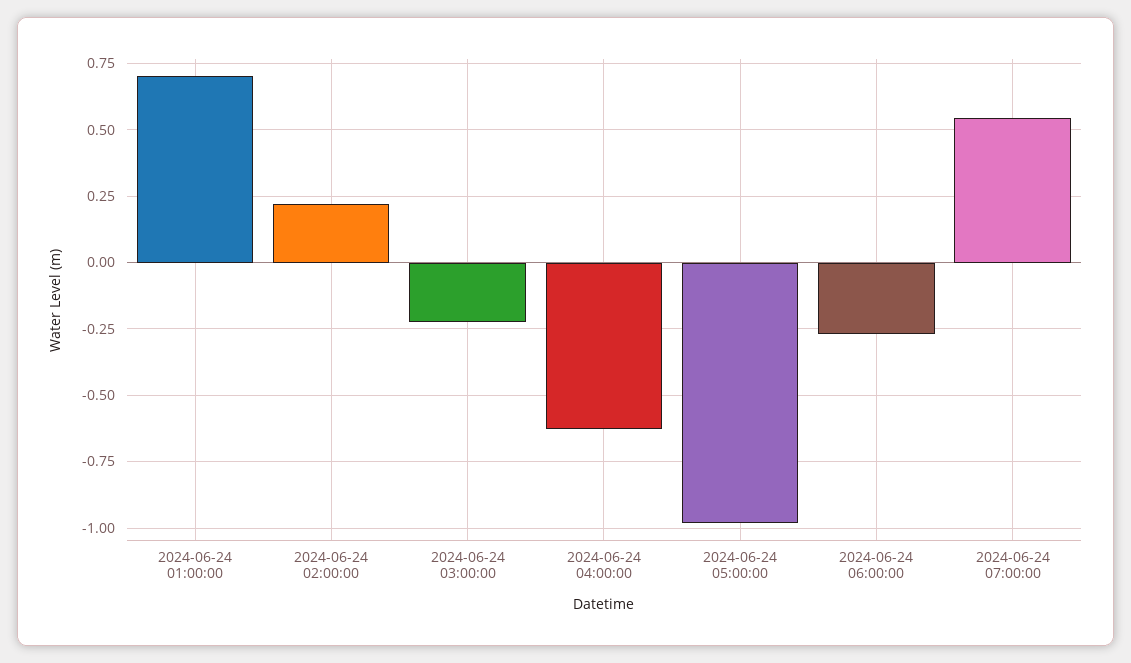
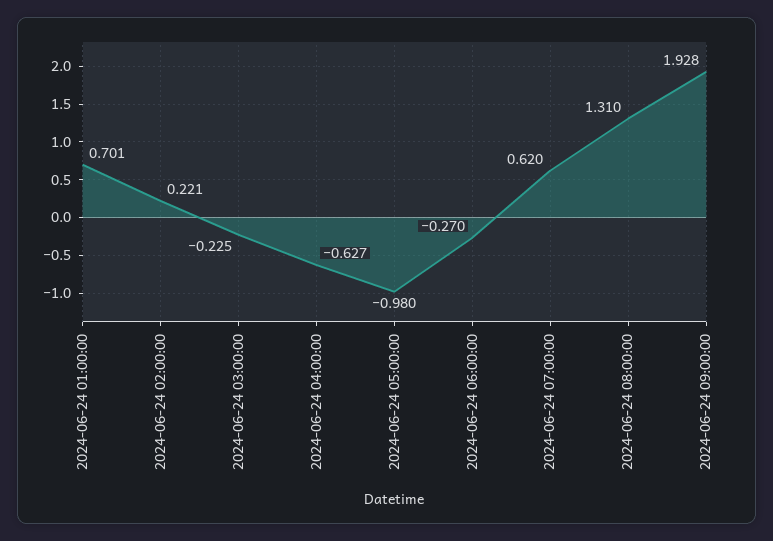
2024-06-24 07:00:00: 0.55 -> 0.62
2024-06-24 08:00:00: none -> 1.31
2024-06-24 09:00:00: none -> 1.928

